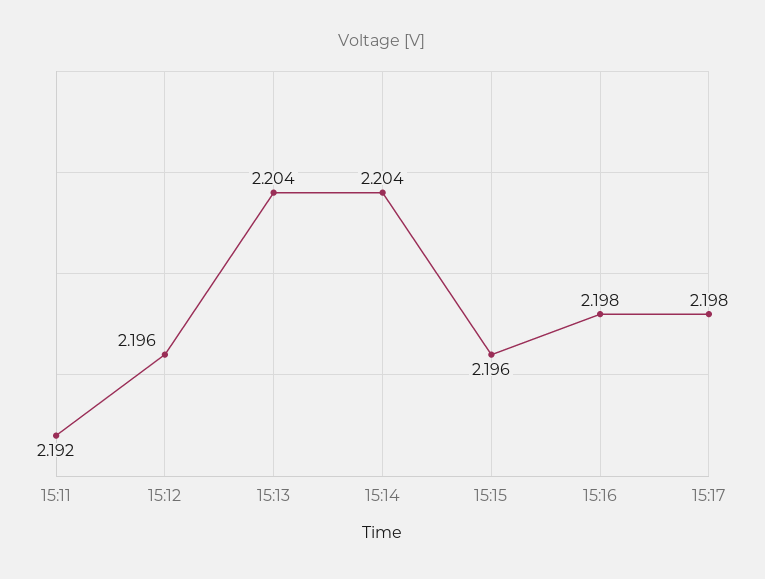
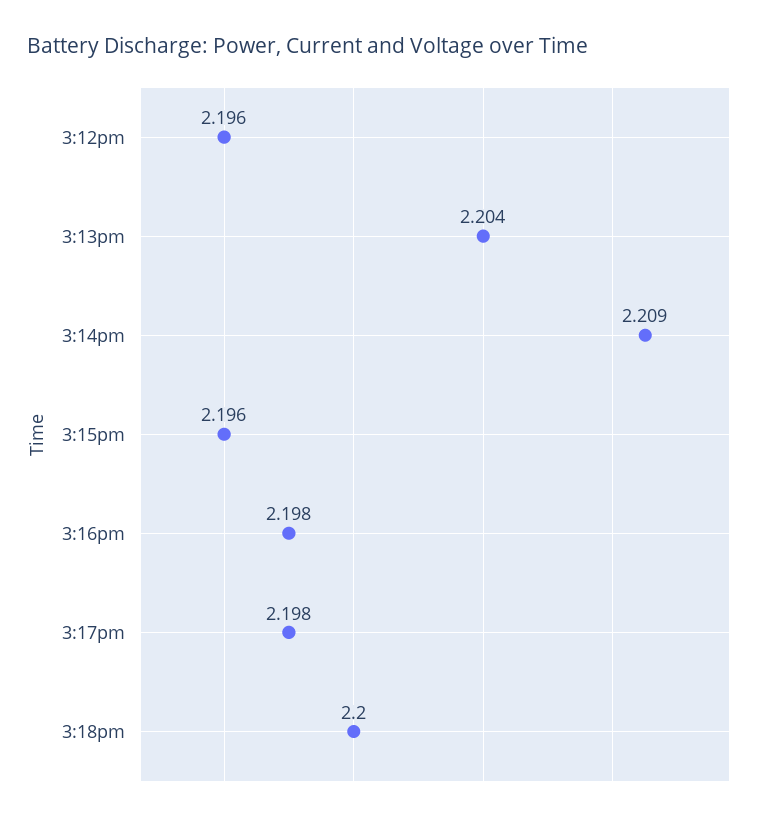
15:11: 2.192 -> none
15:14: 2.204 -> 2.209
3:18pm: none -> 2.2

